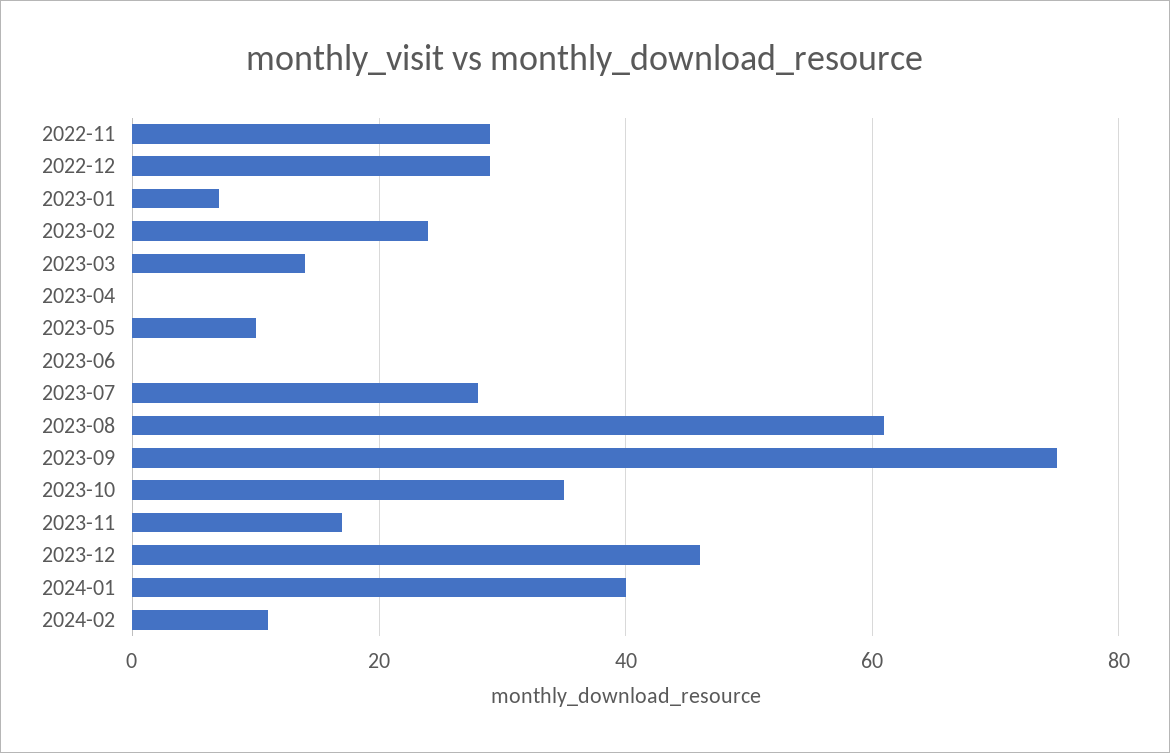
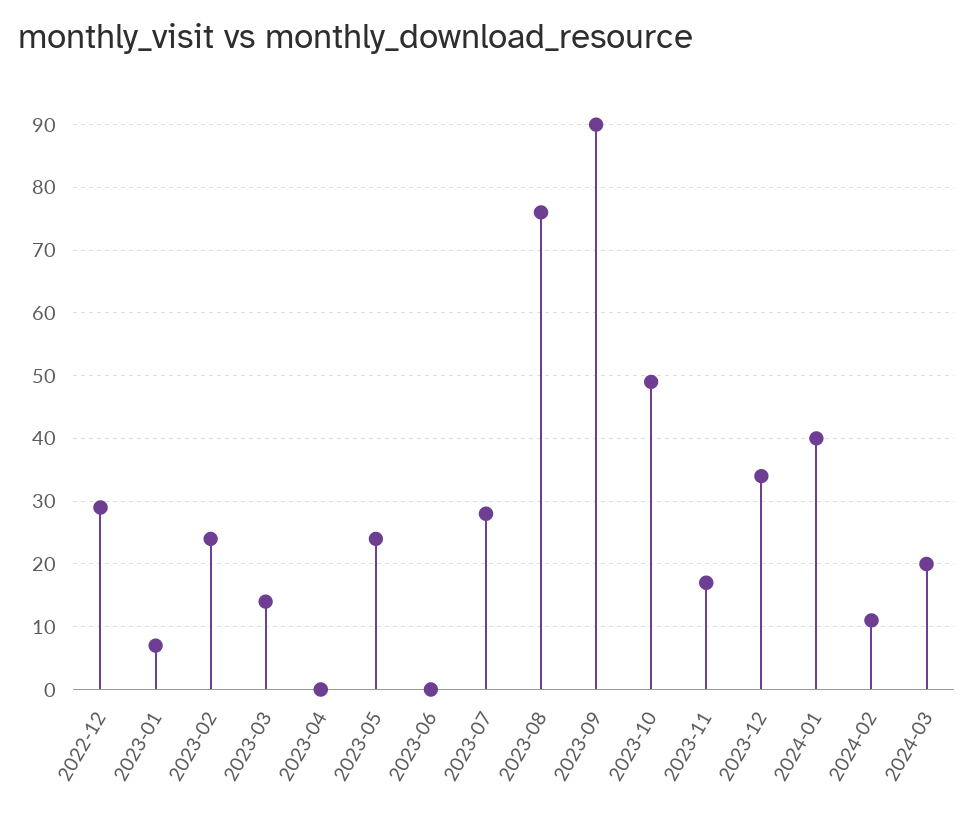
2022-11: 30 -> none
2023-05: 10 -> 24
2023-08: 60 -> 76
2023-09: 75 -> 90
2023-10: 35 -> 49
2023-12: 45 -> 34
2024-03: none -> 20

